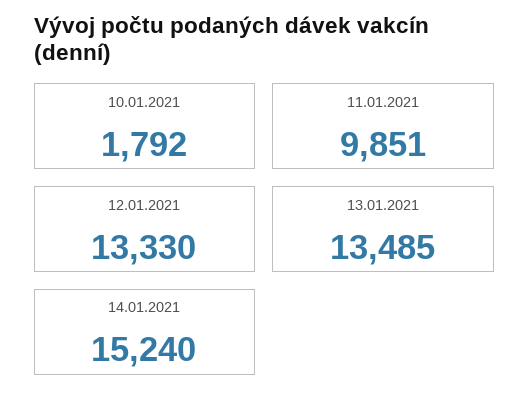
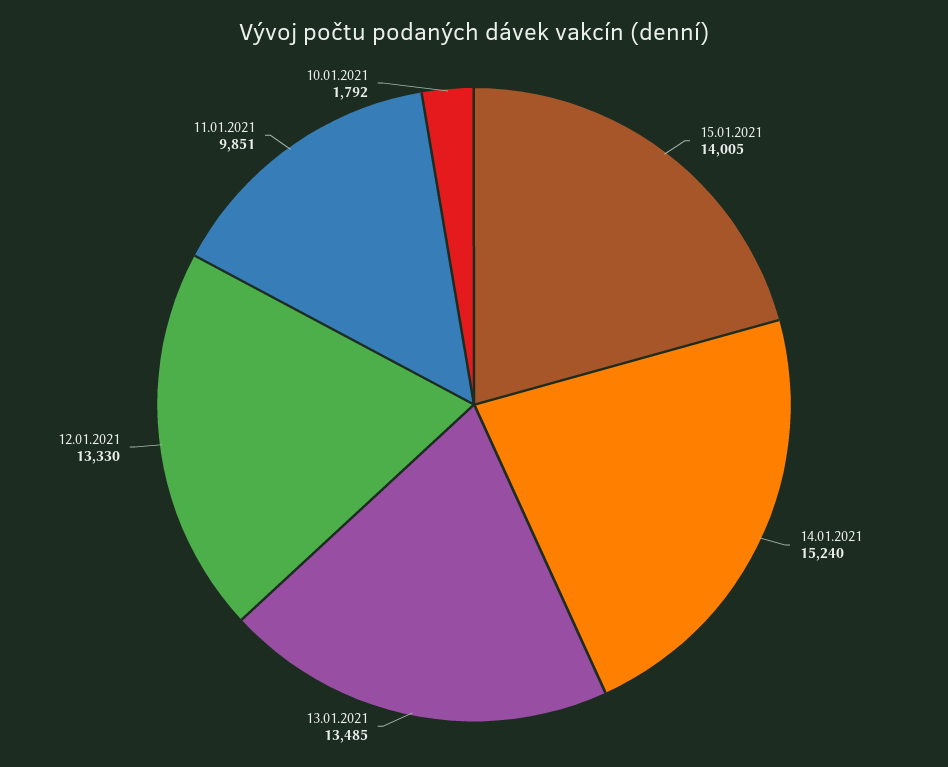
15.01.2021: none -> 14005

